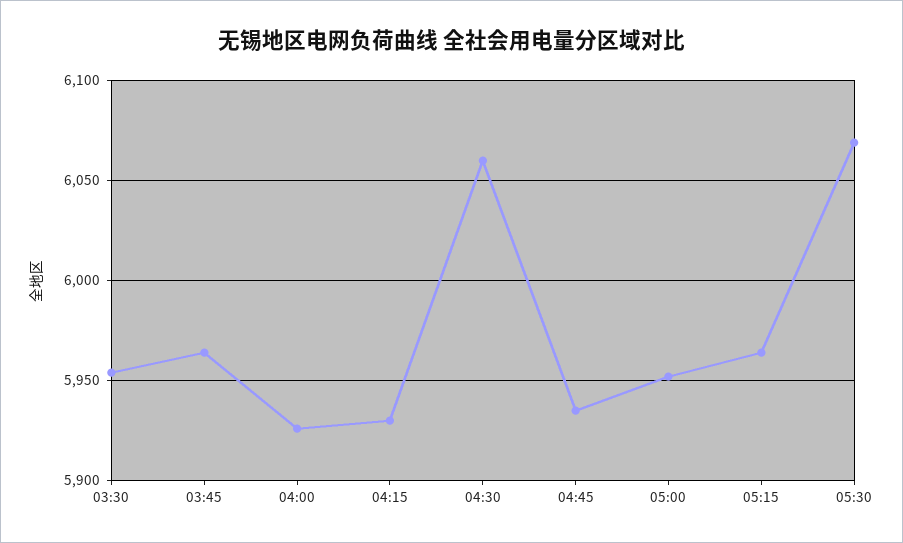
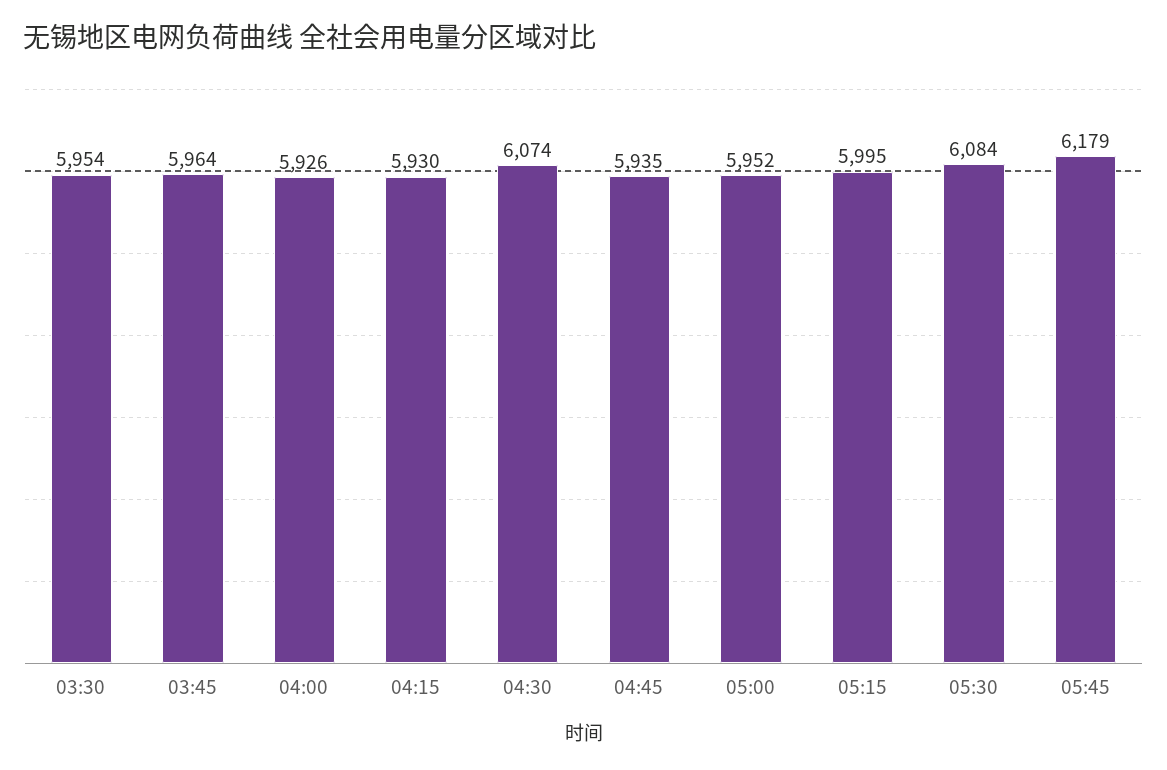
04:30: 6060 -> 6074
05:15: 5965 -> 5995
05:30: 6070 -> 6084
05:45: none -> 6179

